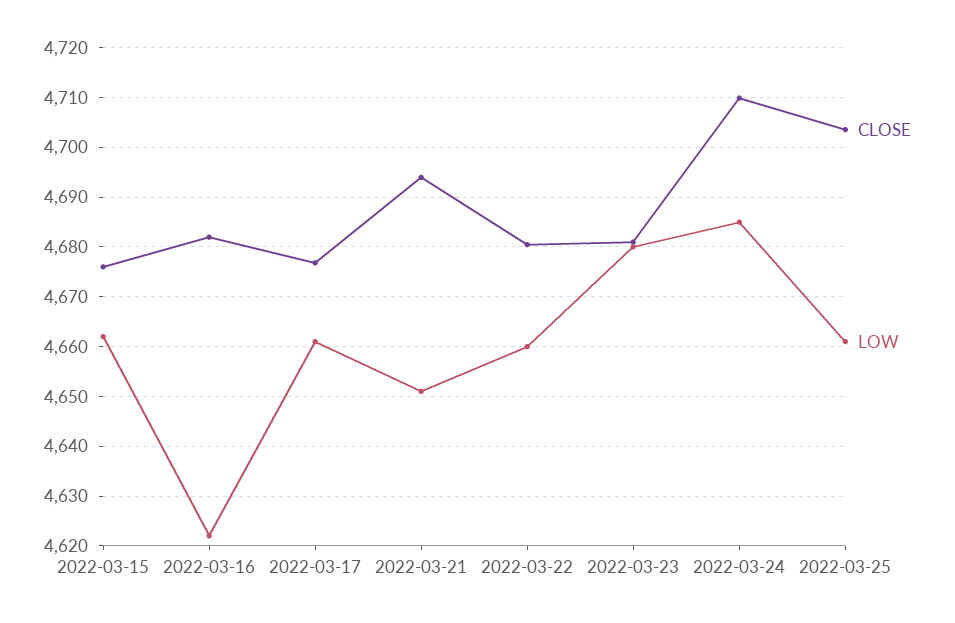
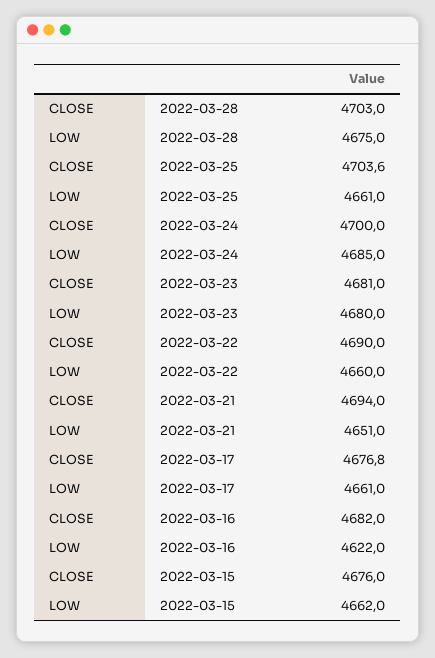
CLOSE, 2022-03-22: 4680 -> 4690
CLOSE, 2022-03-24: 4710 -> 4700
CLOSE, 2022-03-28: none -> 4703
LOW, 2022-03-28: none -> 4675

